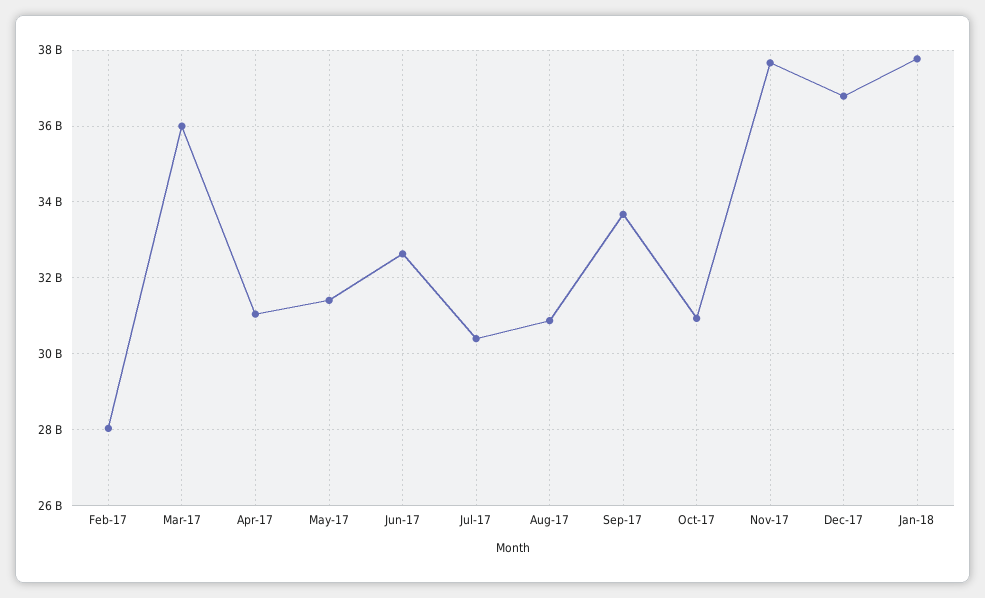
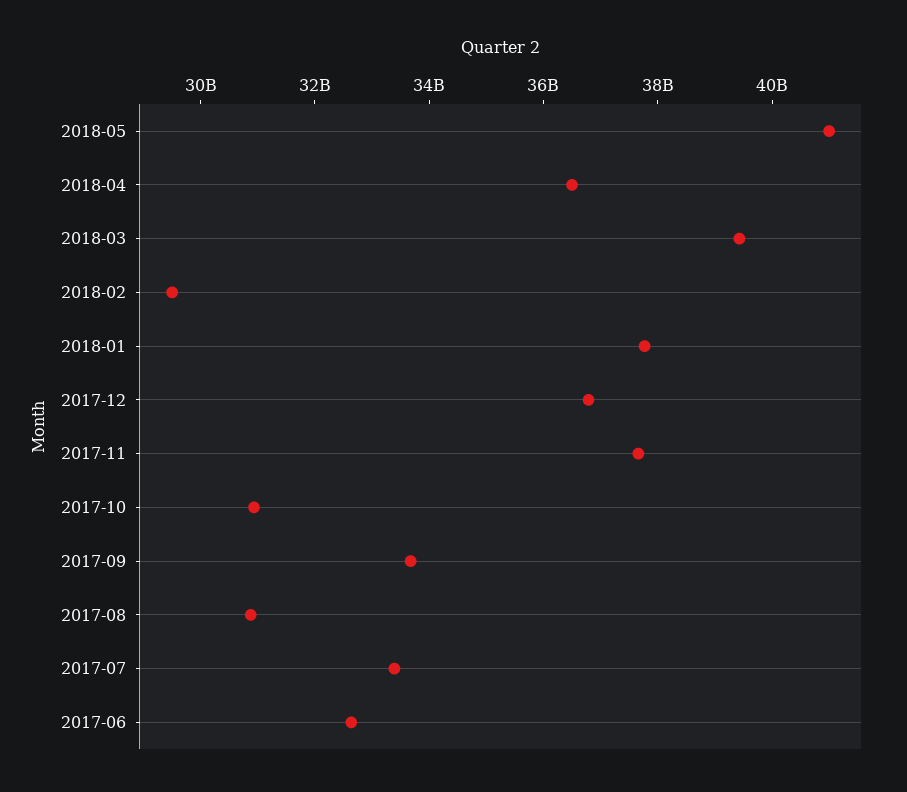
Feb-17: 28000000000 -> none
Mar-17: 36000000000 -> none
Apr-17: 31000000000 -> none
May-17: 31400000000 -> none
Jul-17: 30400000000 -> 33500000000
2018-05: none -> 41000000000
2018-04: none -> 36500000000
2018-03: none -> 39500000000
2018-02: none -> 29500000000

